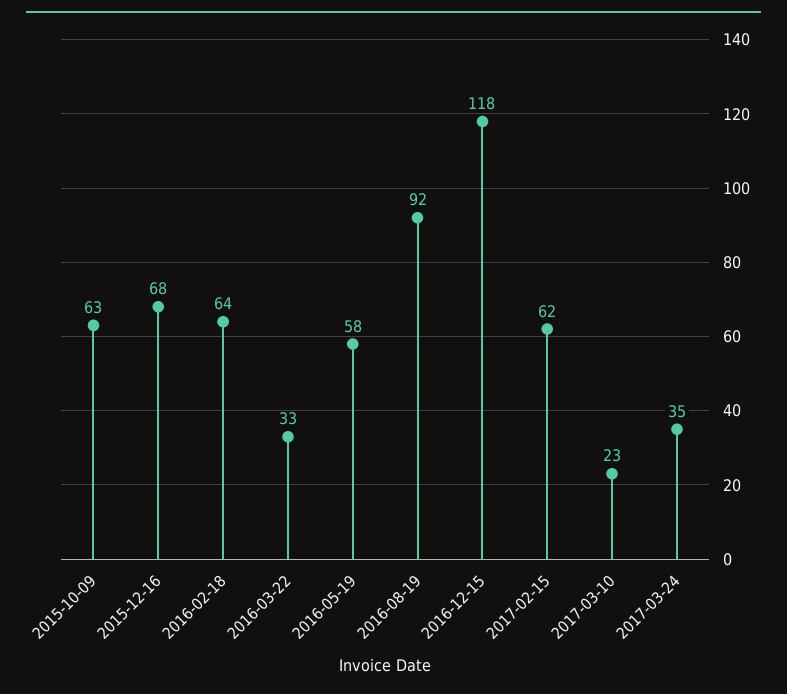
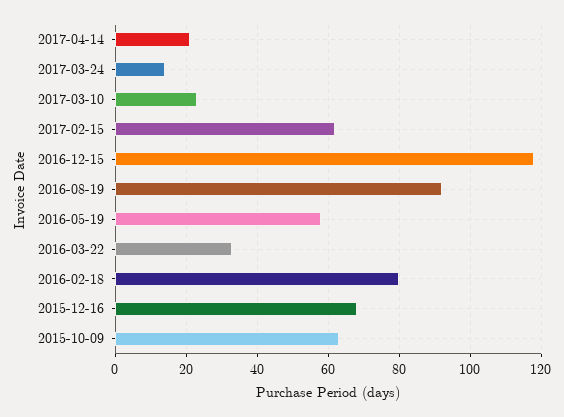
2016-02-18: 64 -> 80
2017-03-24: 35 -> 15
2017-04-14: none -> 20

